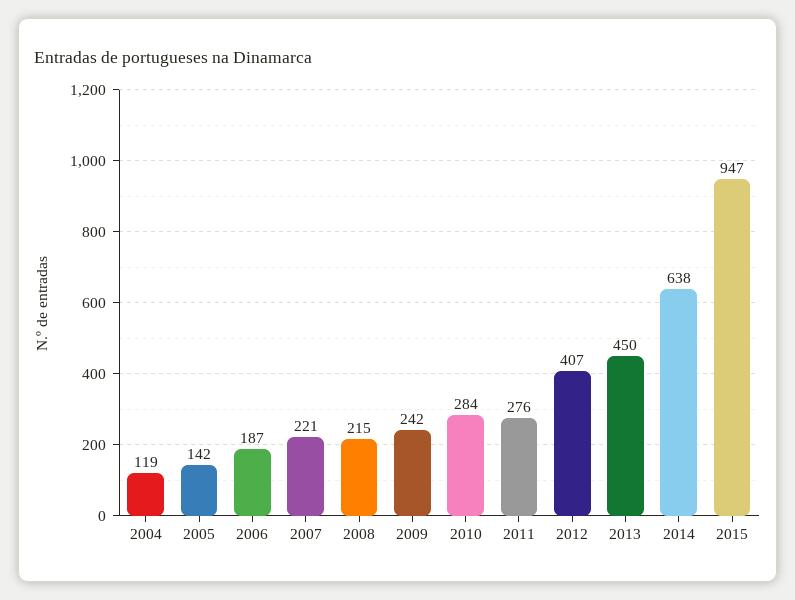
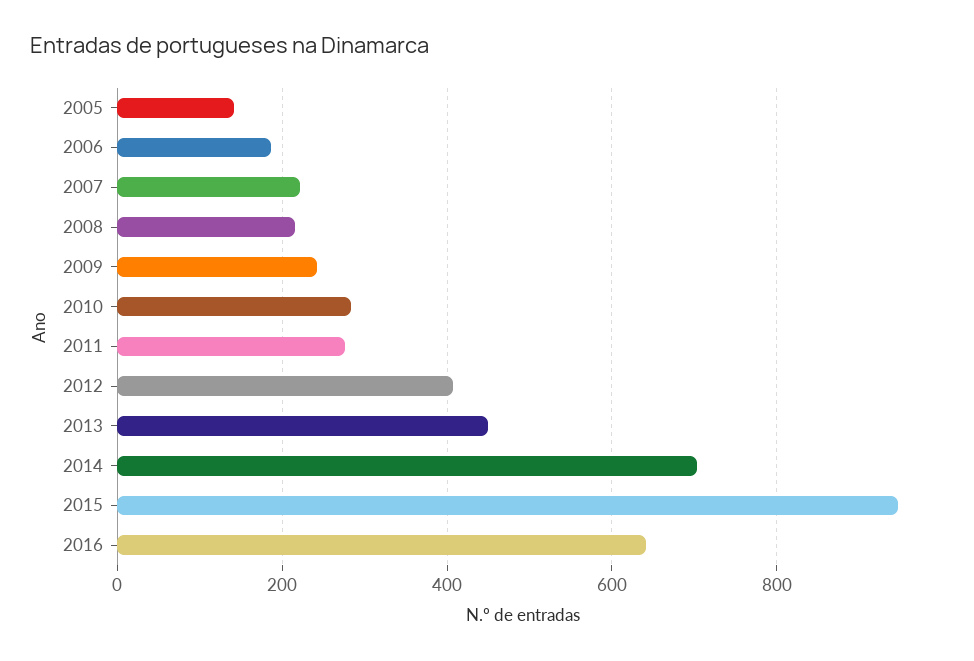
2004: 119 -> none
2014: 638 -> 700
2016: none -> 640

